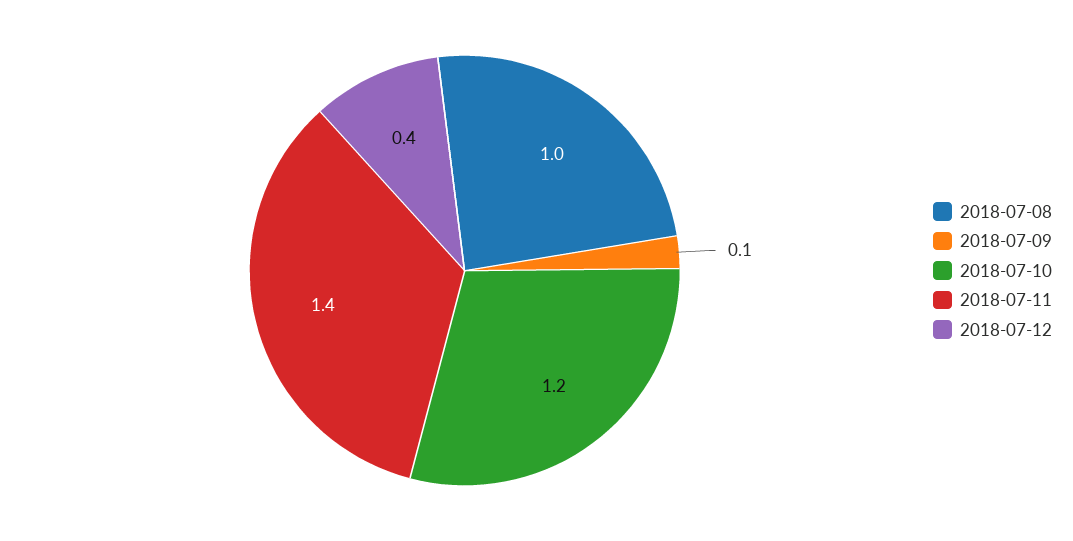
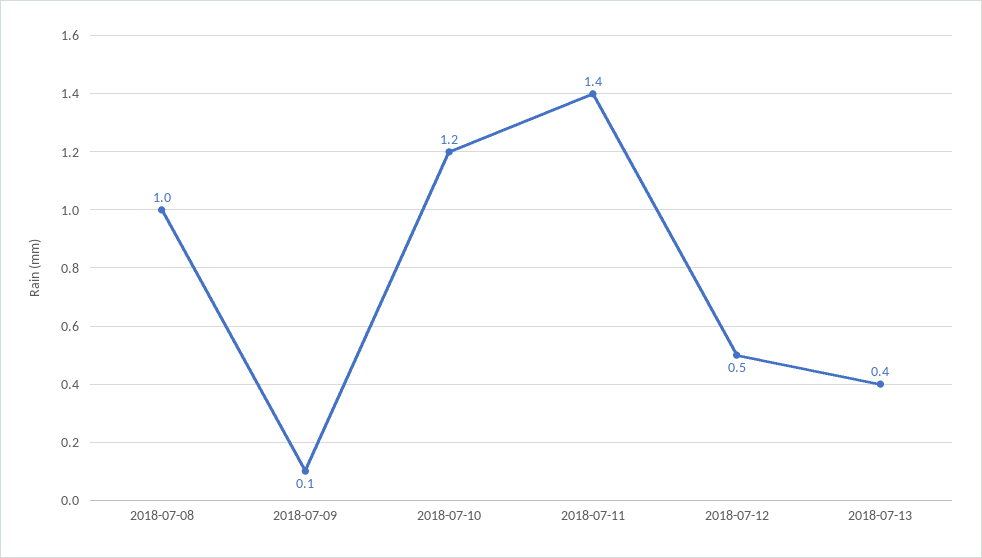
2018-07-12: 0.4 -> 0.5
2018-07-13: none -> 0.4

